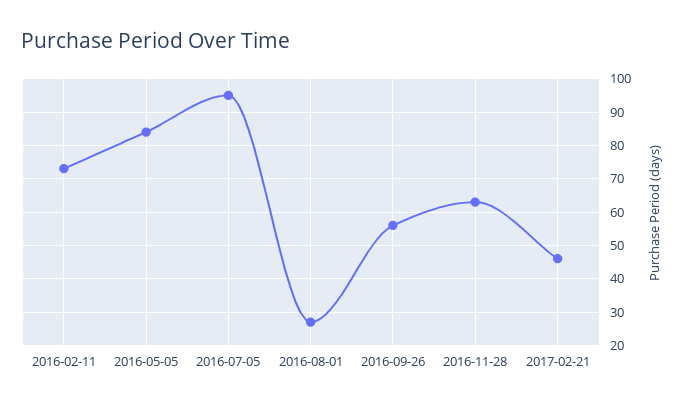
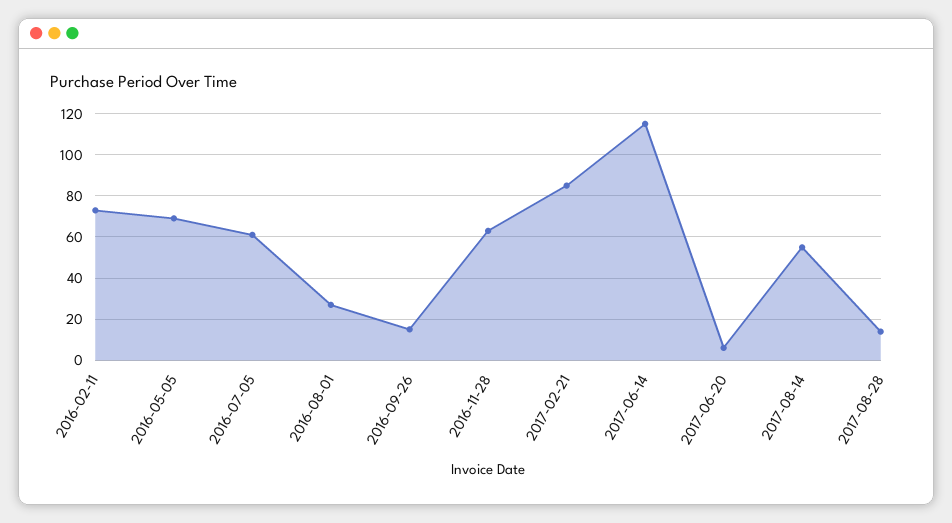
2016-05-05: 85 -> 70
2016-07-05: 95 -> 60
2016-09-26: 55 -> 15
2017-02-21: 45 -> 85
2017-06-14: none -> 115
2017-06-20: none -> 5
2017-08-14: none -> 55
2017-08-28: none -> 15

